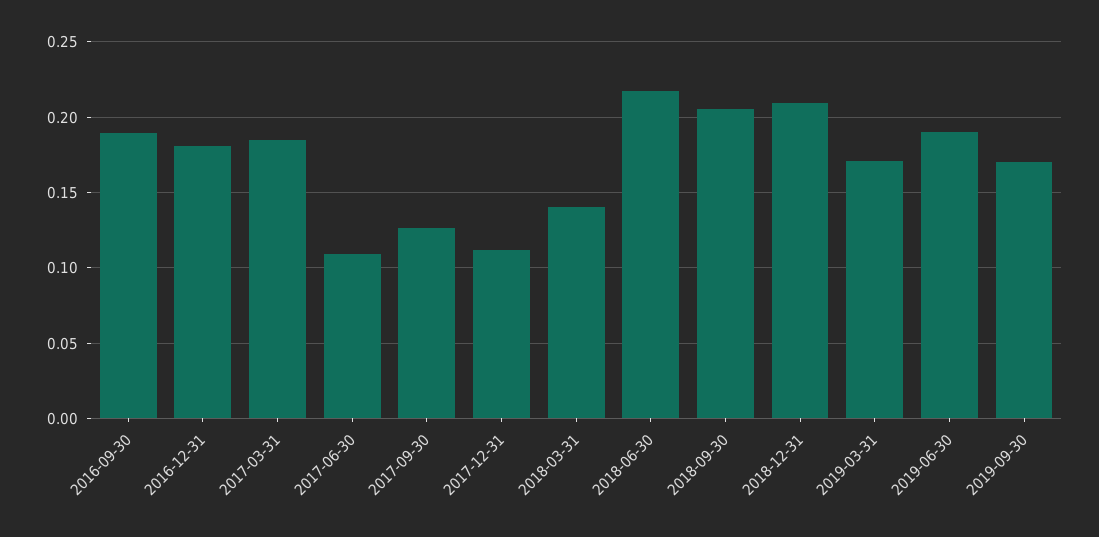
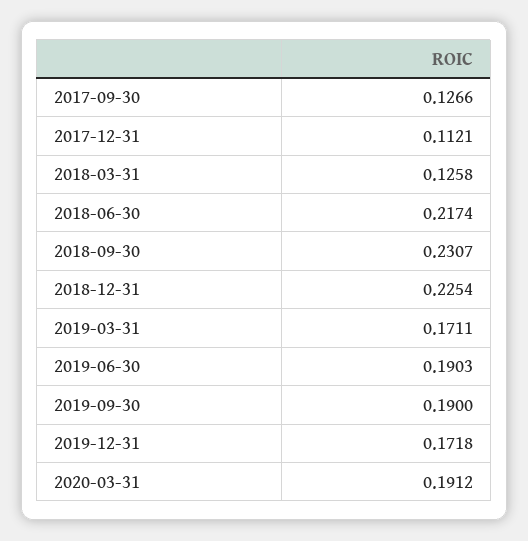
2016-09-30: 0.19 -> none
2016-12-31: 0.18 -> none
2017-03-31: 0.185 -> none
2017-06-30: 0.11 -> none
2018-03-31: 0.14 -> 0.1258
2018-09-30: 0.205 -> 0.2307
2018-12-31: 0.21 -> 0.2254
2019-09-30: 0.17 -> 0.19
2019-12-31: none -> 0.1718
2020-03-31: none -> 0.1912

